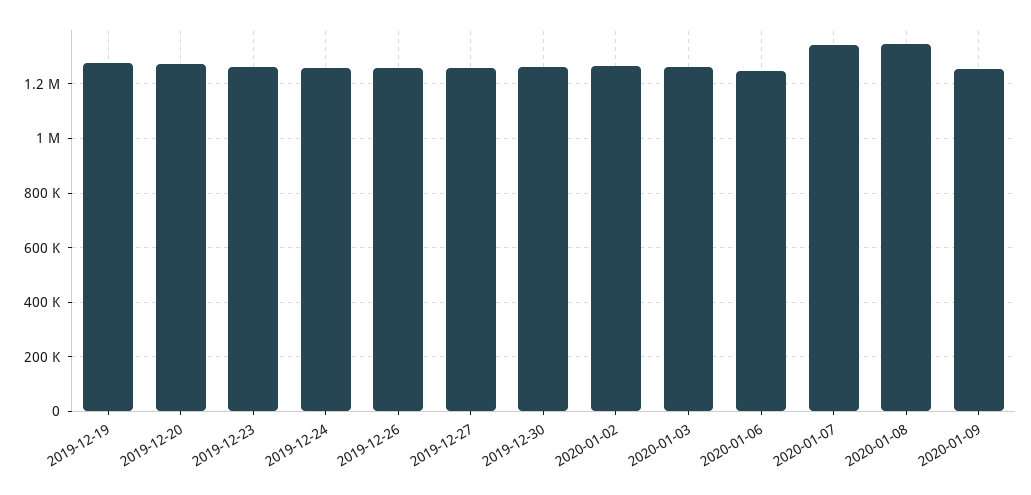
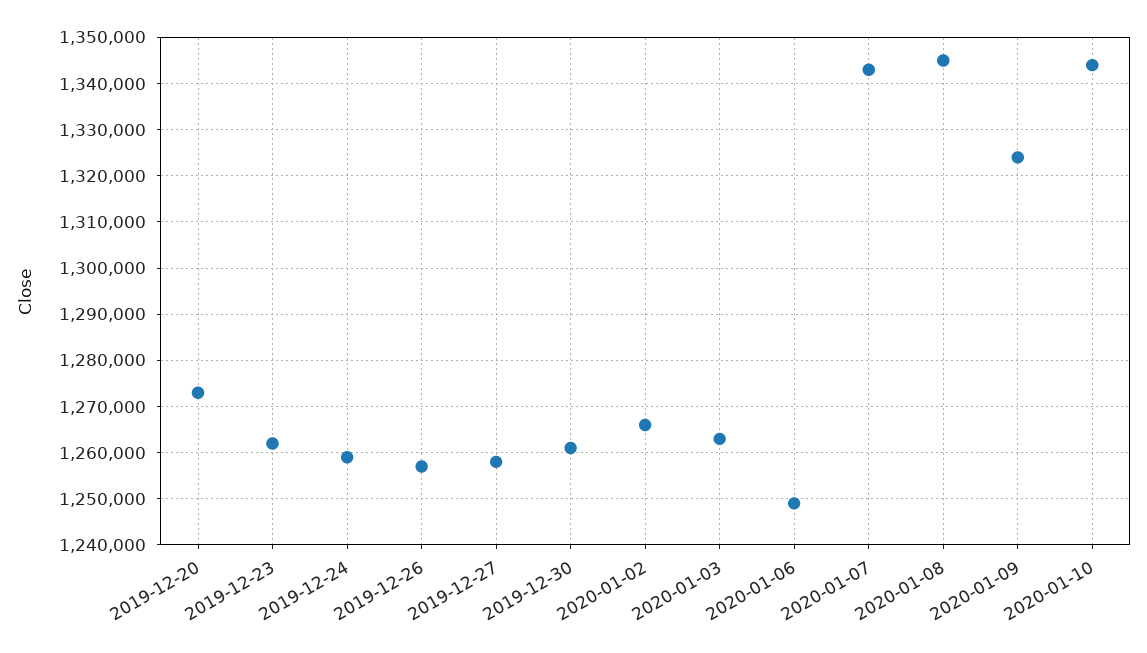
2019-12-19: 1275000 -> none
2020-01-09: 1250000 -> 1324000
2020-01-10: none -> 1344000

